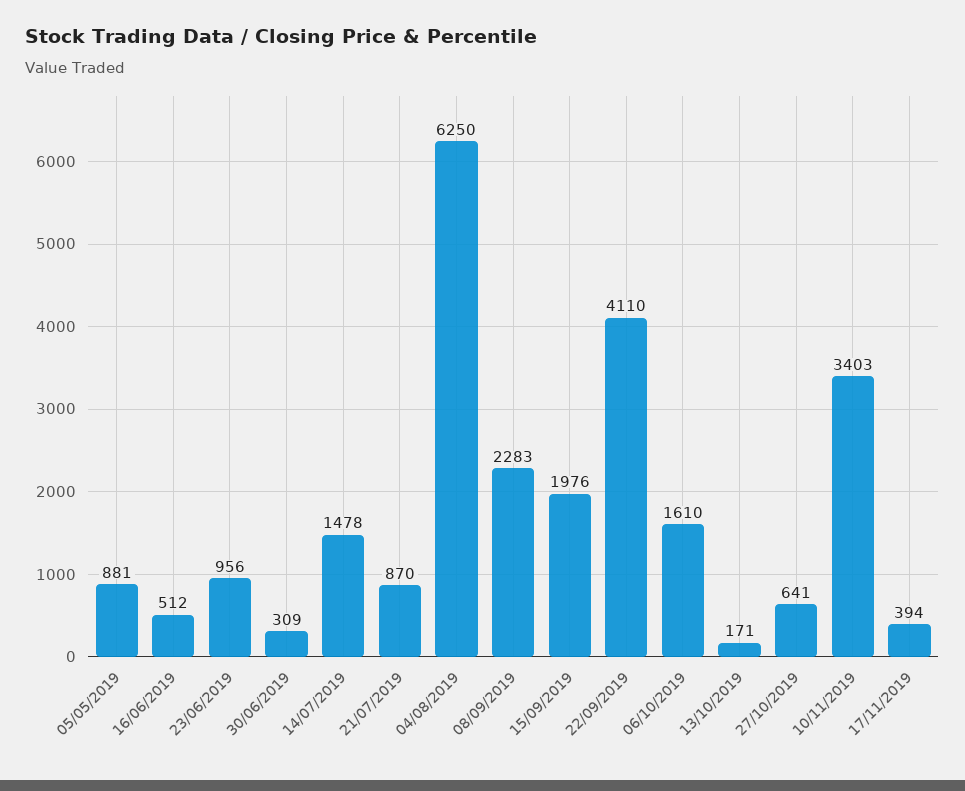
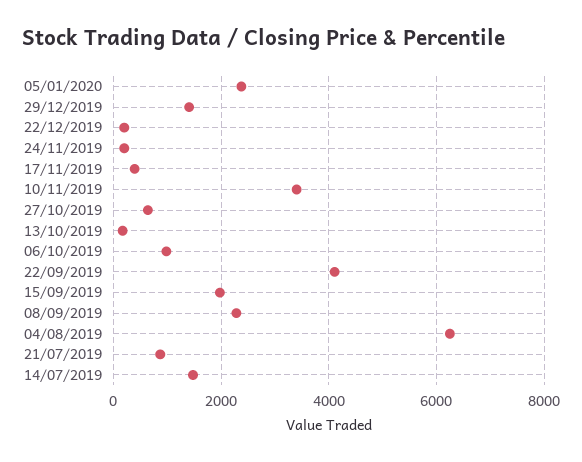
05/05/2019: 881 -> none
16/06/2019: 512 -> none
23/06/2019: 956 -> none
30/06/2019: 309 -> none
06/10/2019: 1610 -> 1000
05/01/2020: none -> 2400
29/12/2019: none -> 1400
22/12/2019: none -> 200
24/11/2019: none -> 200

